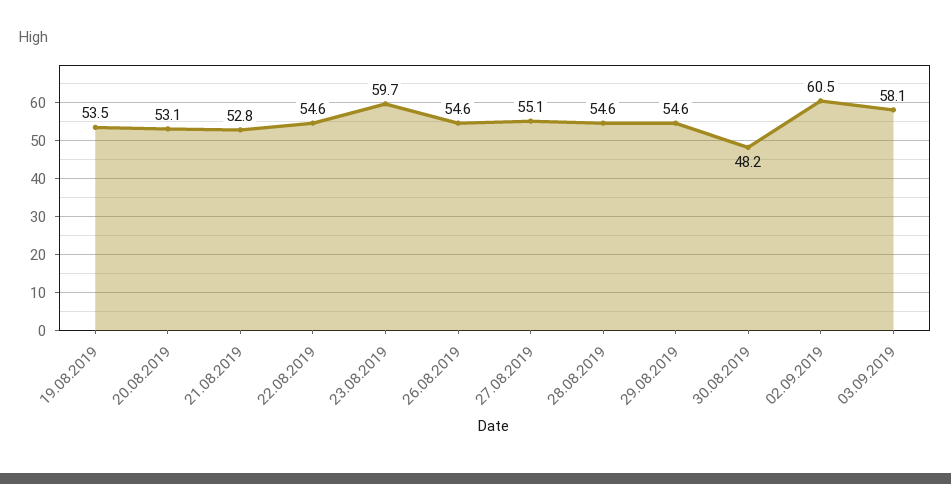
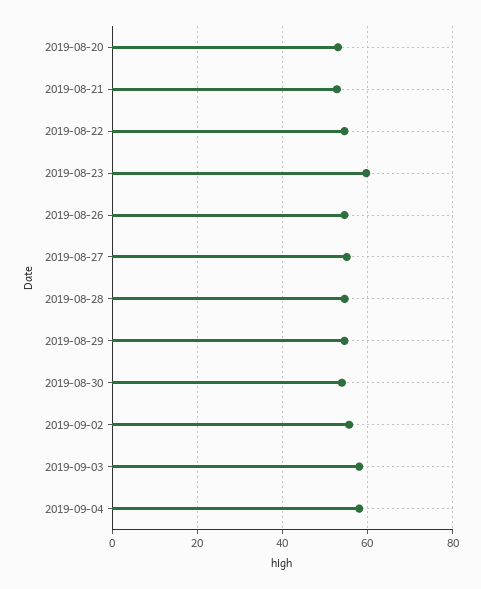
19.08.2019: 53.5 -> none
30.08.2019: 48.2 -> 54
02.09.2019: 60.5 -> 56
2019-09-04: none -> 58

